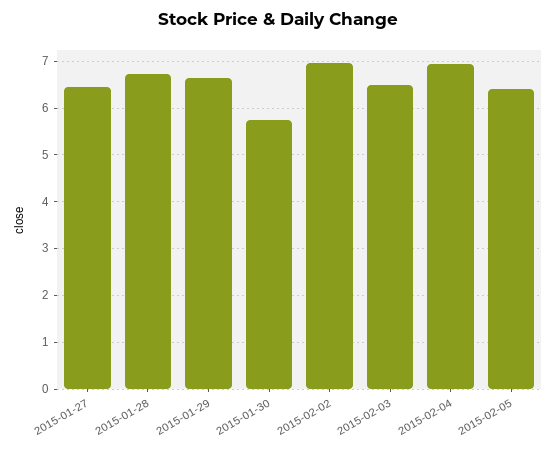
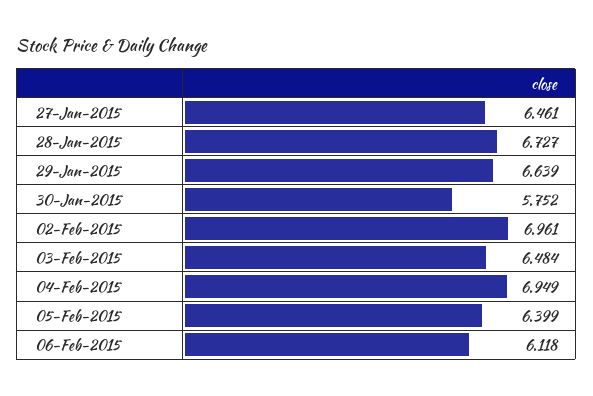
06-Feb-2015: none -> 6.118

